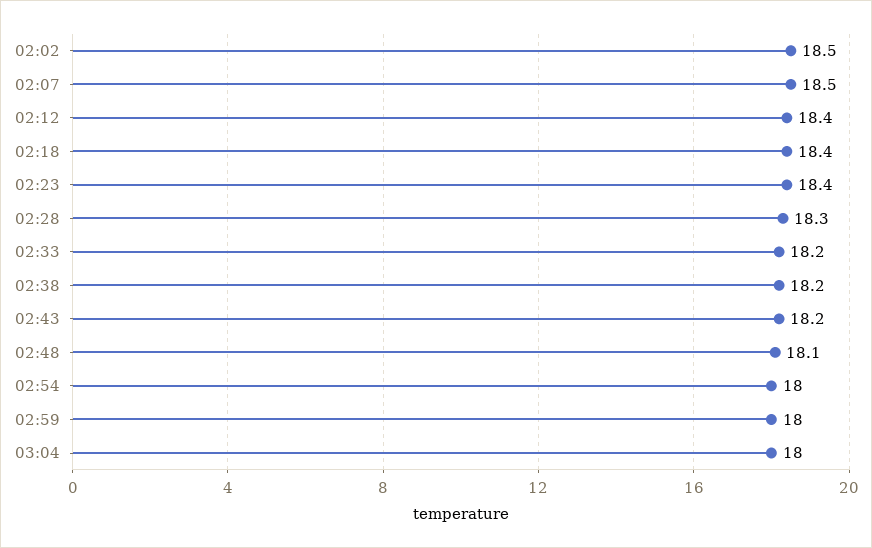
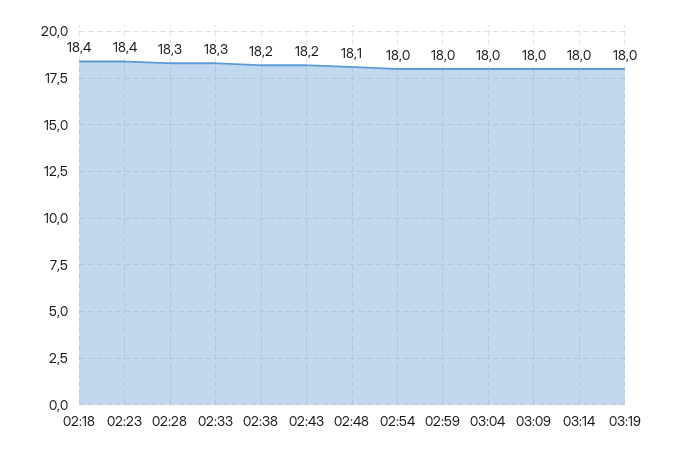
02:02: 18.5 -> none
02:07: 18.5 -> none
02:12: 18.4 -> none
02:33: 18.2 -> 18.3
03:09: none -> 18
03:14: none -> 18
03:19: none -> 18

